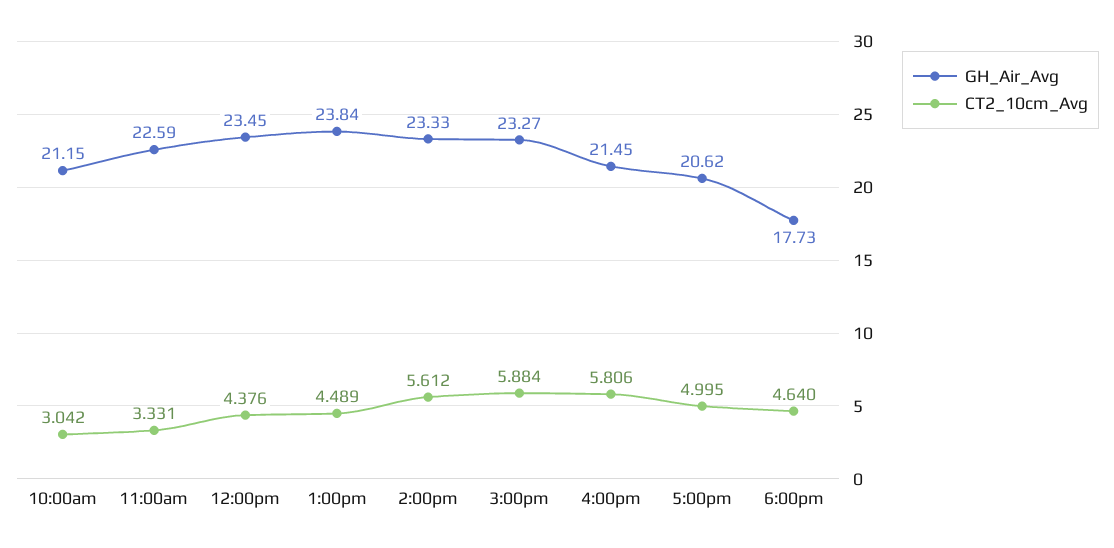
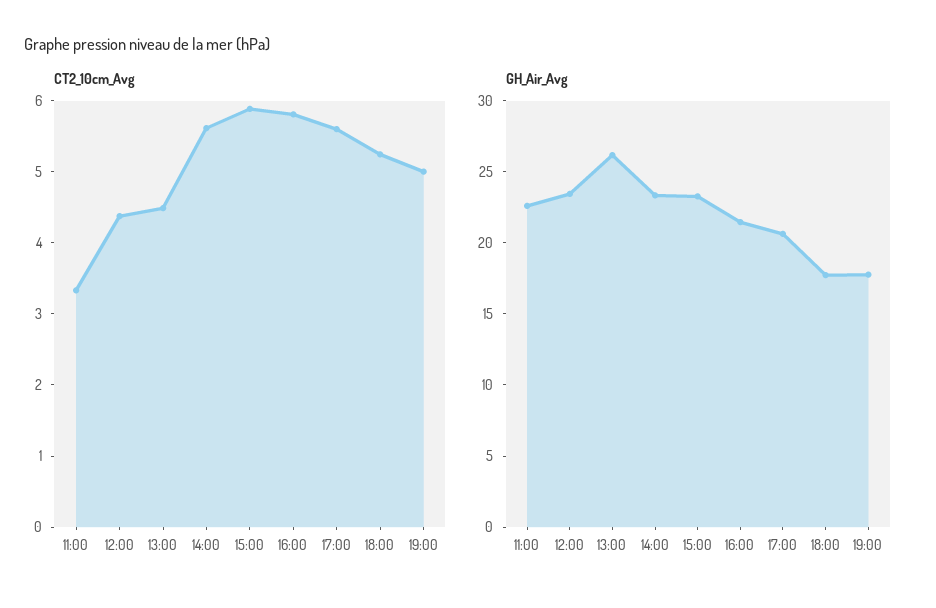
GH_Air_Avg, 10:00am: 21.15 -> none
CT2_10cm_Avg, 10:00am: 3.042 -> none
GH_Air_Avg, 1:00pm: 23.84 -> 26
CT2_10cm_Avg, 5:00pm: 4.995 -> 5.6
CT2_10cm_Avg, 6:00pm: 4.64 -> 5.2
CT2_10cm_Avg, 19:00: none -> 5
GH_Air_Avg, 19:00: none -> 18

